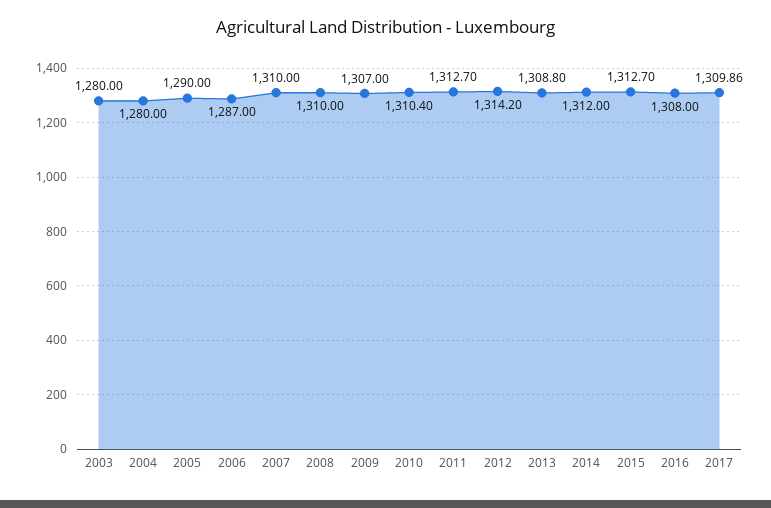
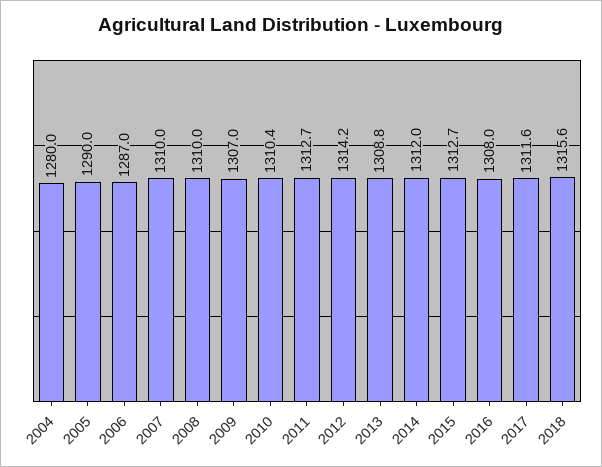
2003: 1280 -> none
2017: 1309.86 -> 1311.6
2018: none -> 1315.6

